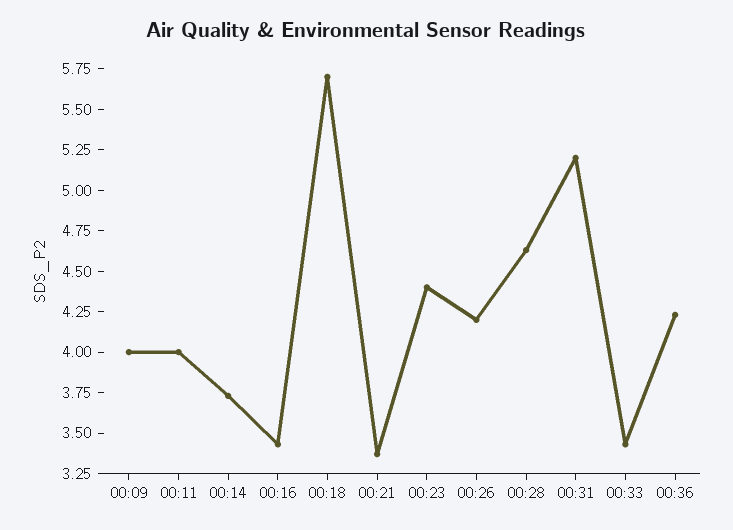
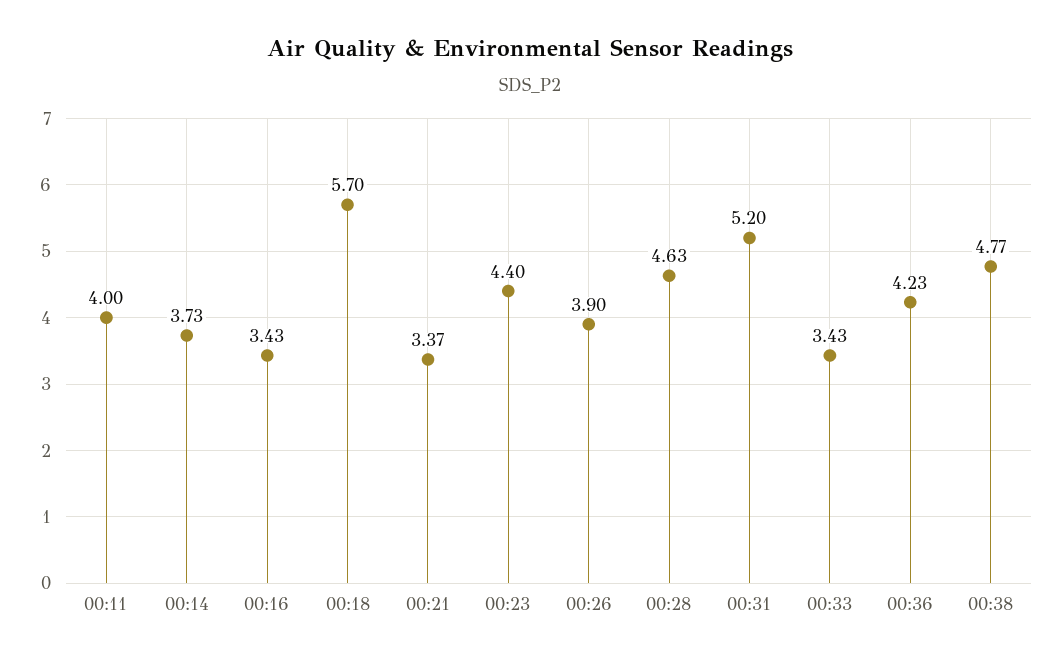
00:09: 4 -> none
00:26: 4.2 -> 3.9
00:38: none -> 4.77

